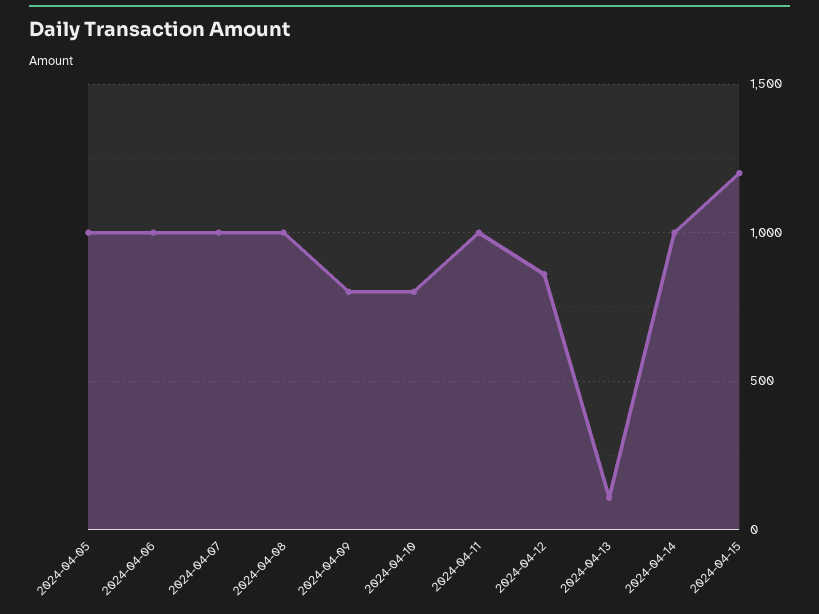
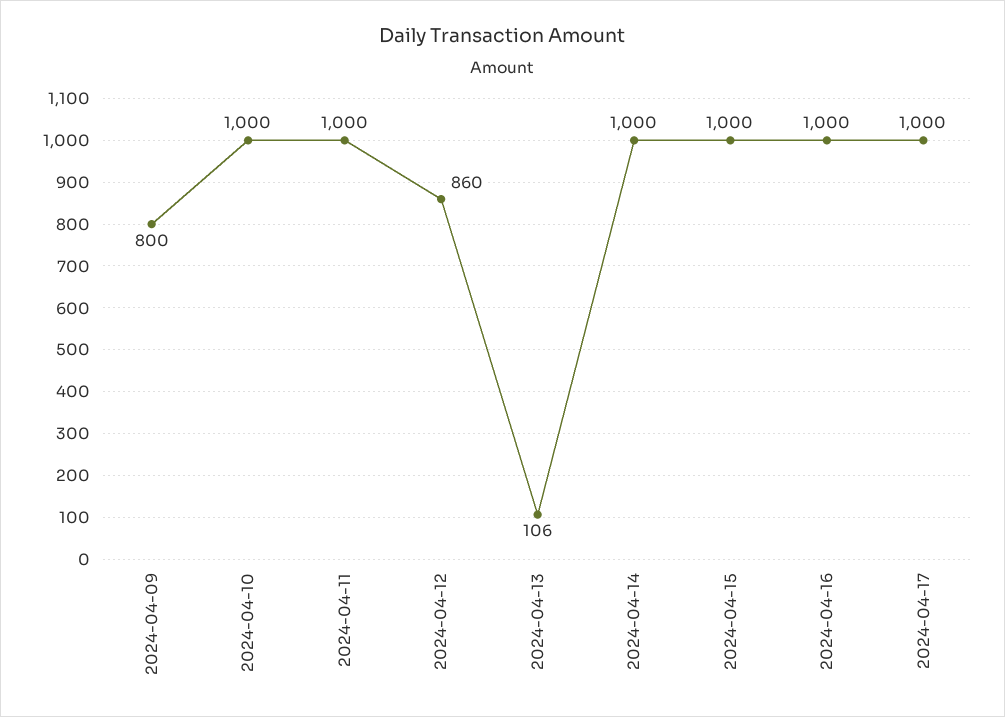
2024-04-05: 1000 -> none
2024-04-06: 1000 -> none
2024-04-07: 1000 -> none
2024-04-08: 1000 -> none
2024-04-10: 800 -> 1000
2024-04-15: 1200 -> 1000
2024-04-16: none -> 1000
2024-04-17: none -> 1000

